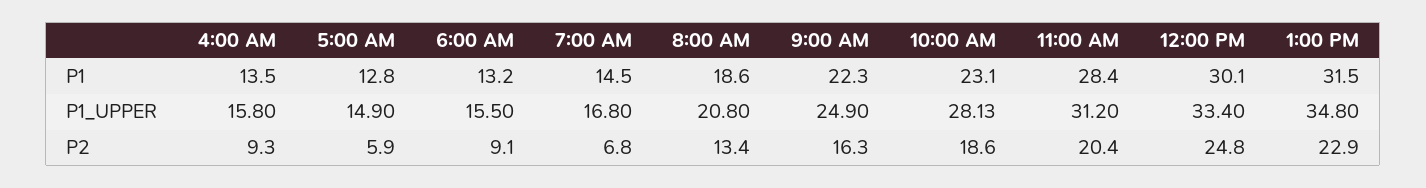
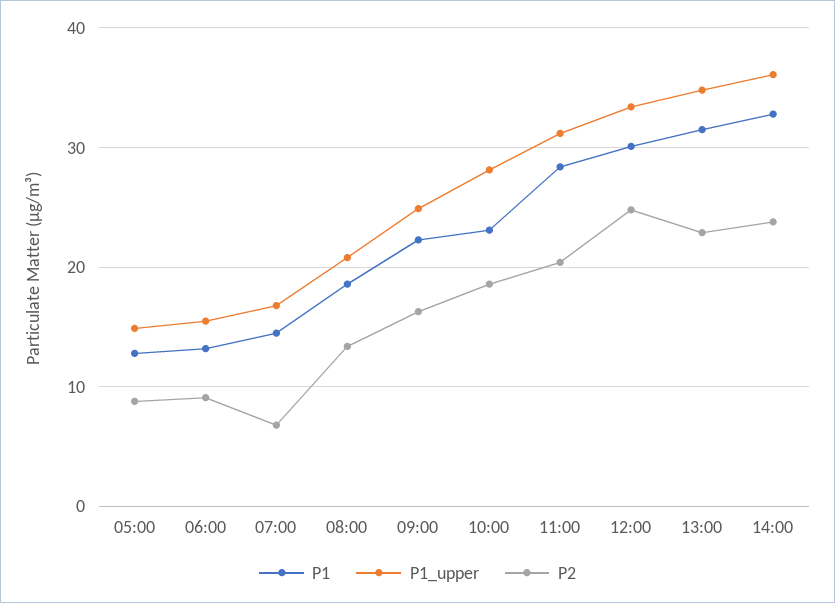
P1, 4:00 AM: 13.5 -> none
P1_UPPER, 4:00 AM: 15.8 -> none
P2, 4:00 AM: 9.3 -> none
P2, 5:00 AM: 5.9 -> 9
P1, 14:00: none -> 33
P1_UPPER, 14:00: none -> 36
P2, 14:00: none -> 24

